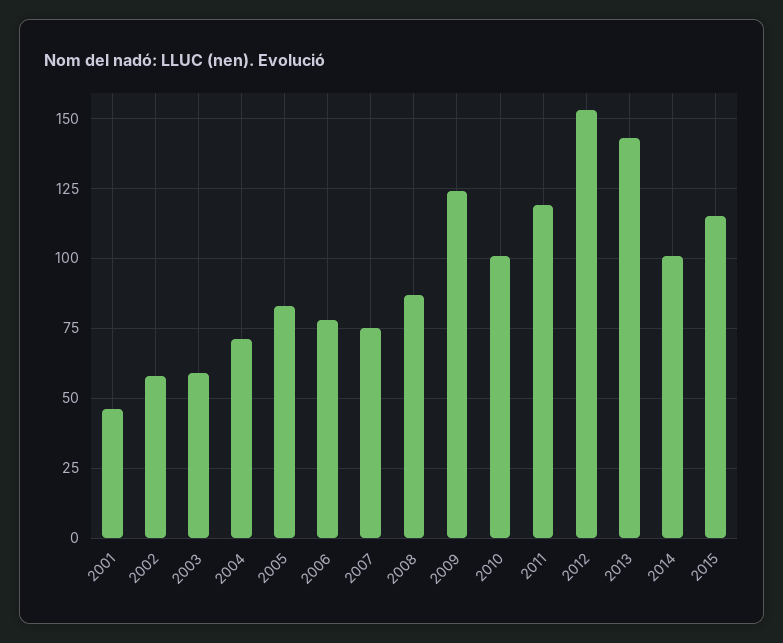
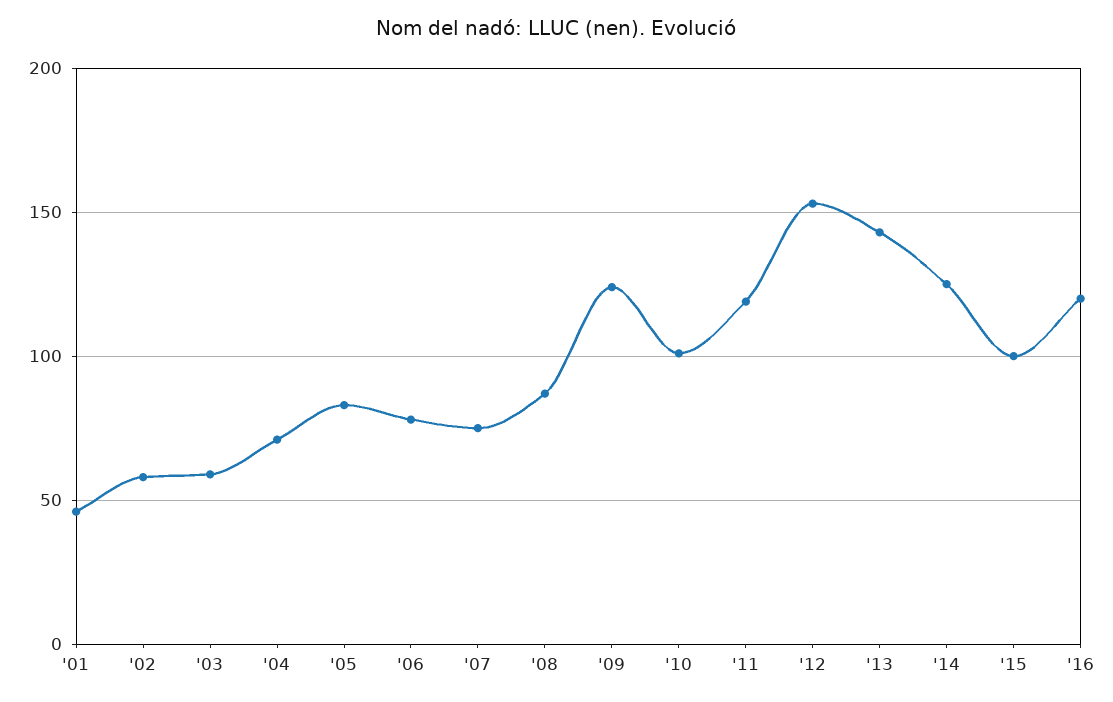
2014: 100 -> 125
2015: 115 -> 100
'16: none -> 120

